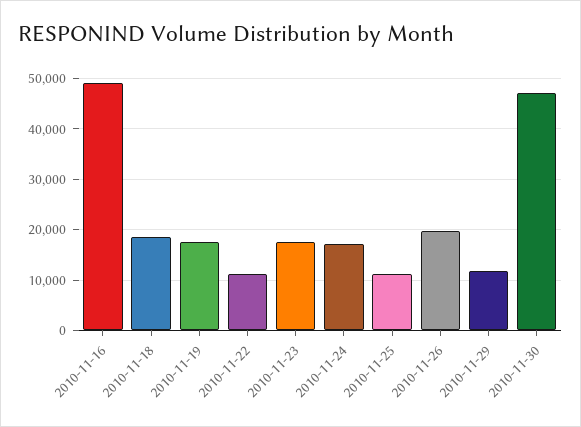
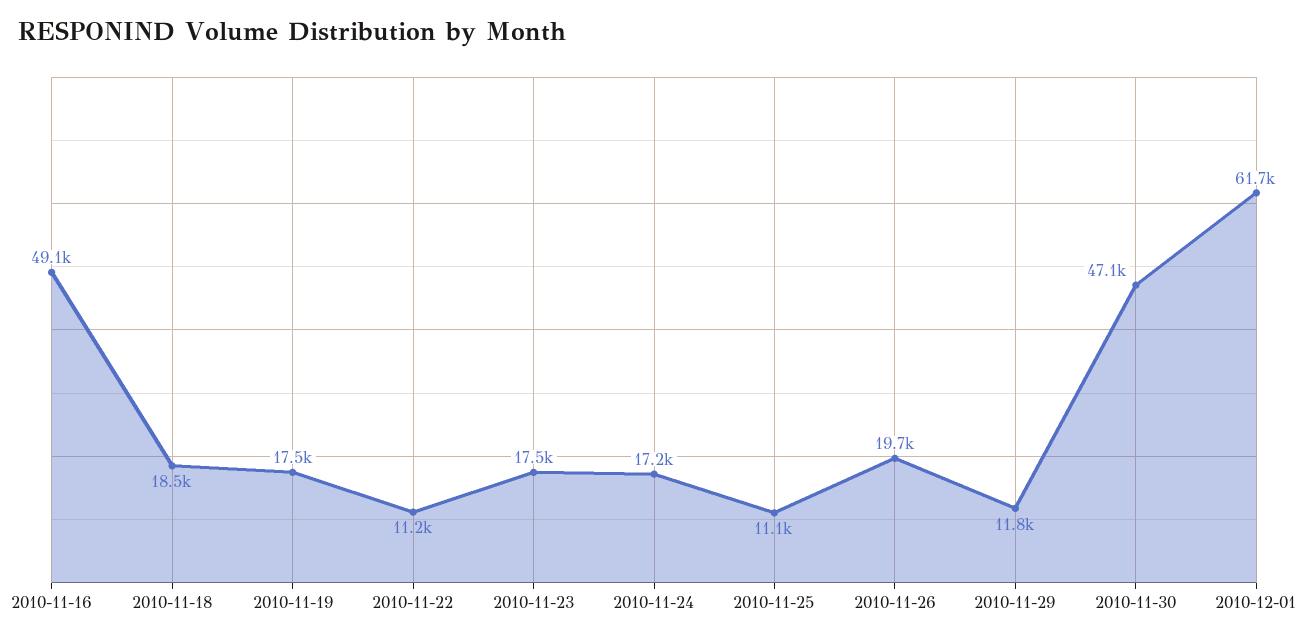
2010-12-01: none -> 61700

